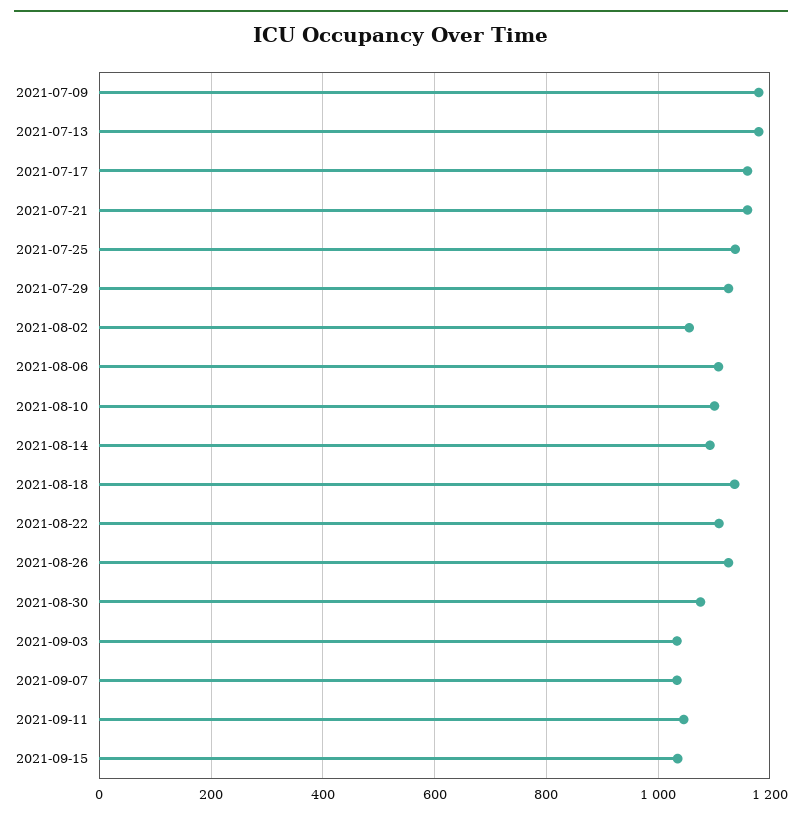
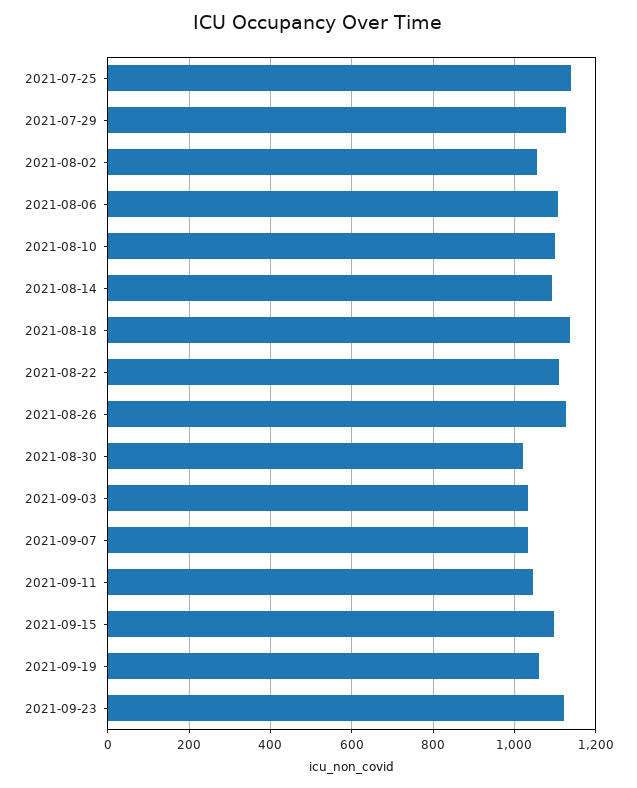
2021-07-09: 1180 -> none
2021-07-13: 1180 -> none
2021-07-17: 1160 -> none
2021-07-21: 1160 -> none
2021-08-30: 1080 -> 1020
2021-09-15: 1040 -> 1100
2021-09-19: none -> 1060
2021-09-23: none -> 1120

